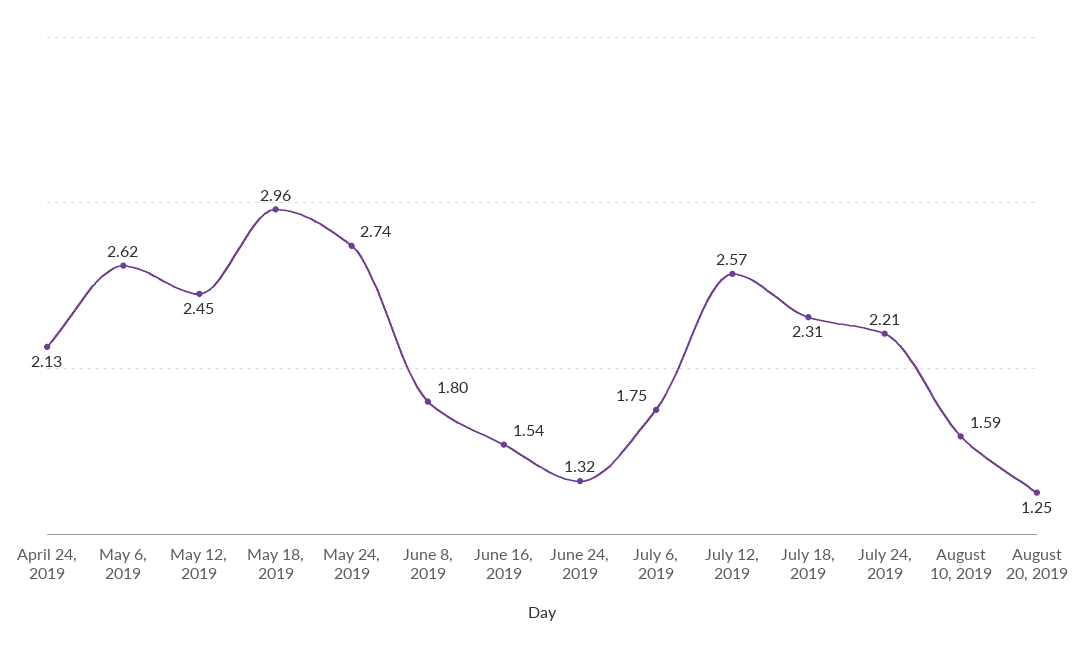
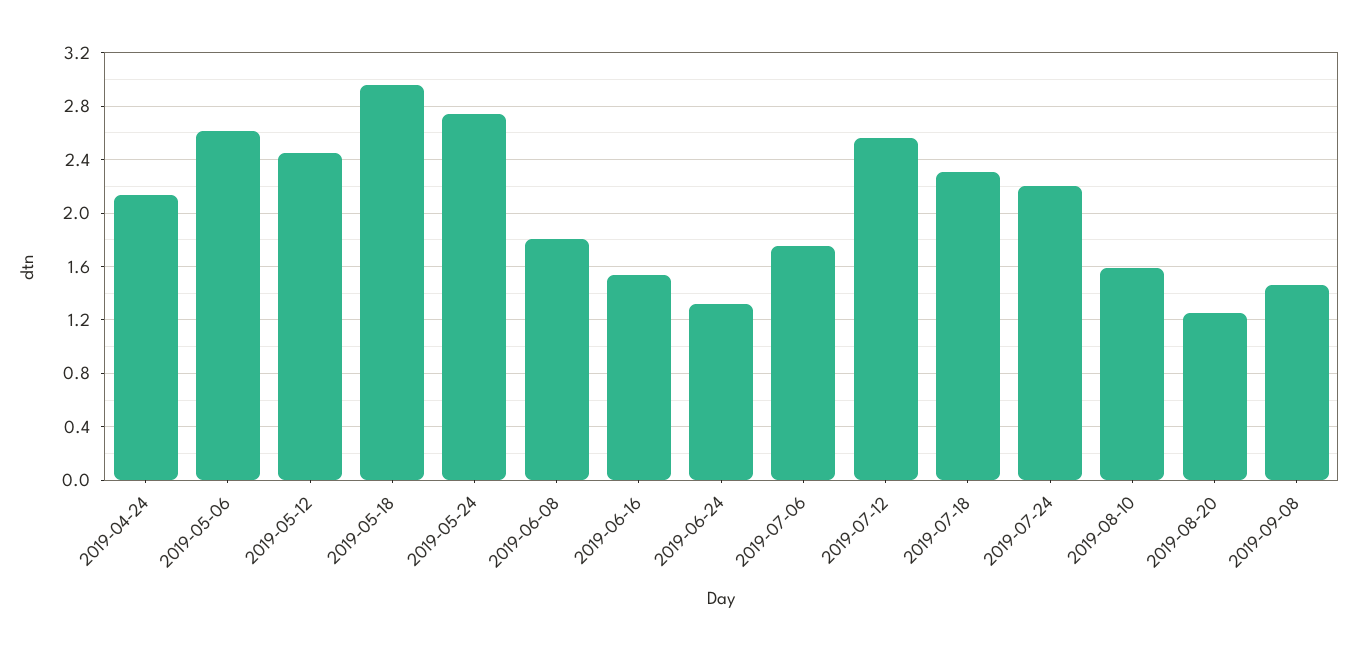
2019-09-08: none -> 1.45

